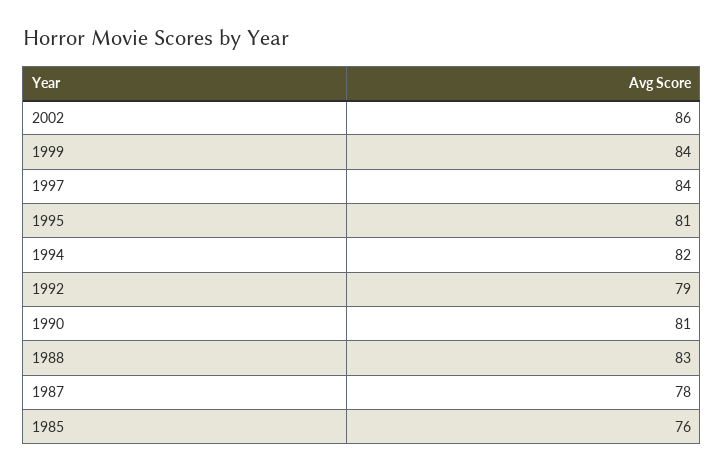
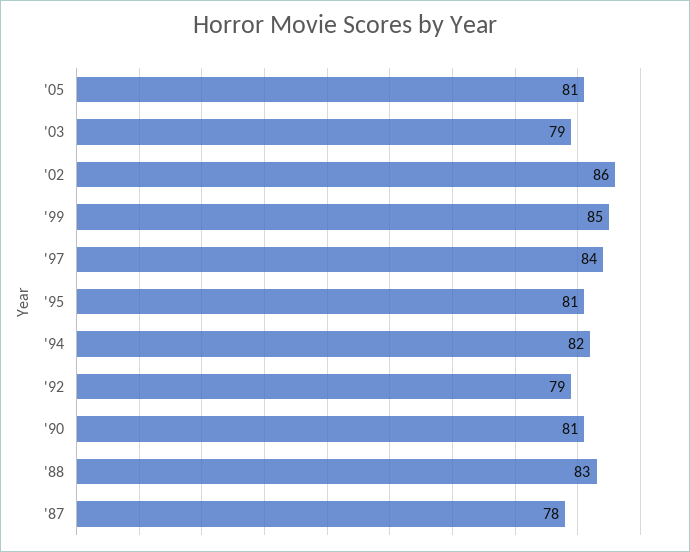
1999: 84 -> 85
1985: 76 -> none
'05: none -> 81
'03: none -> 79

